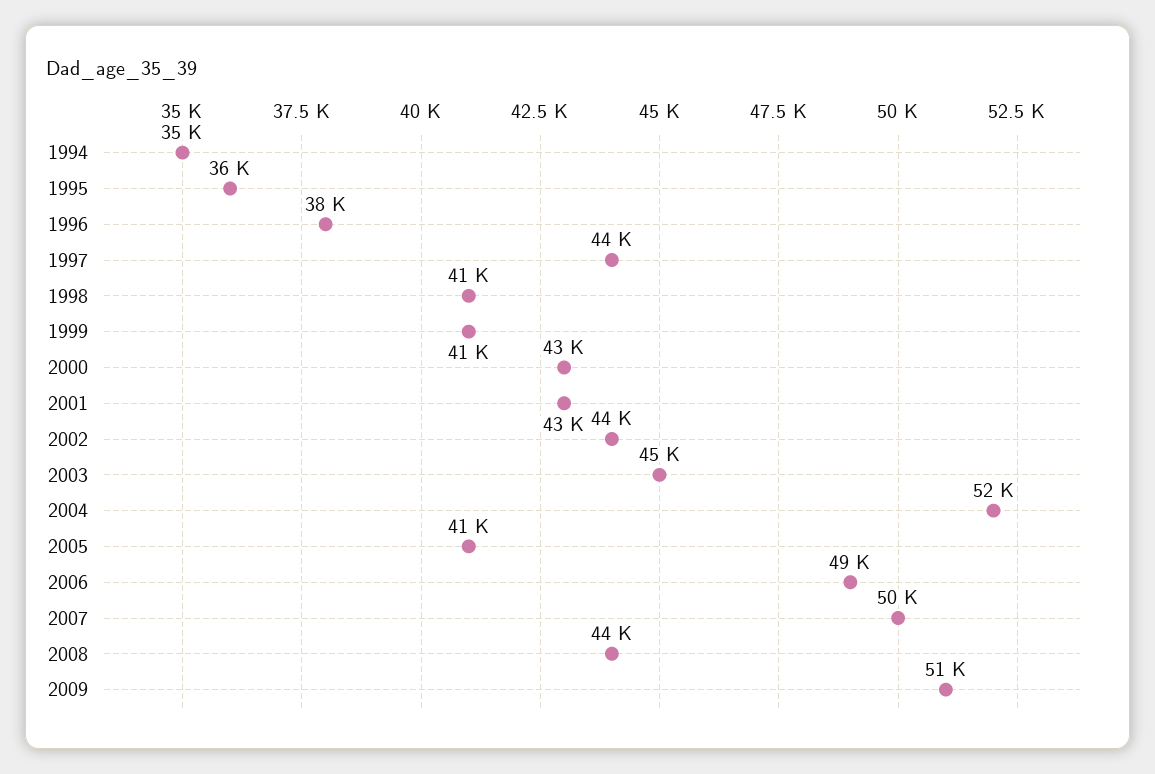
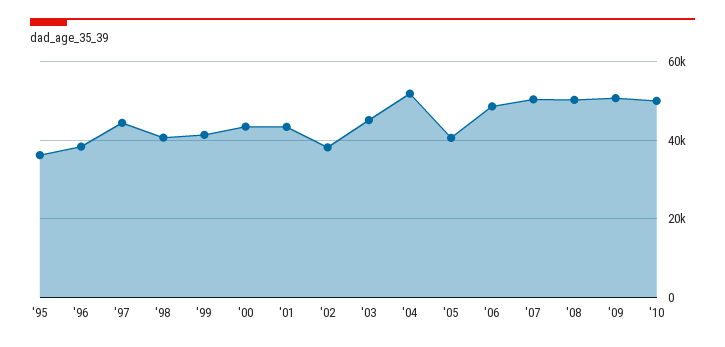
1994: 35000 -> none
2002: 44000 -> 38000
2008: 44000 -> 50000
'10: none -> 50000

